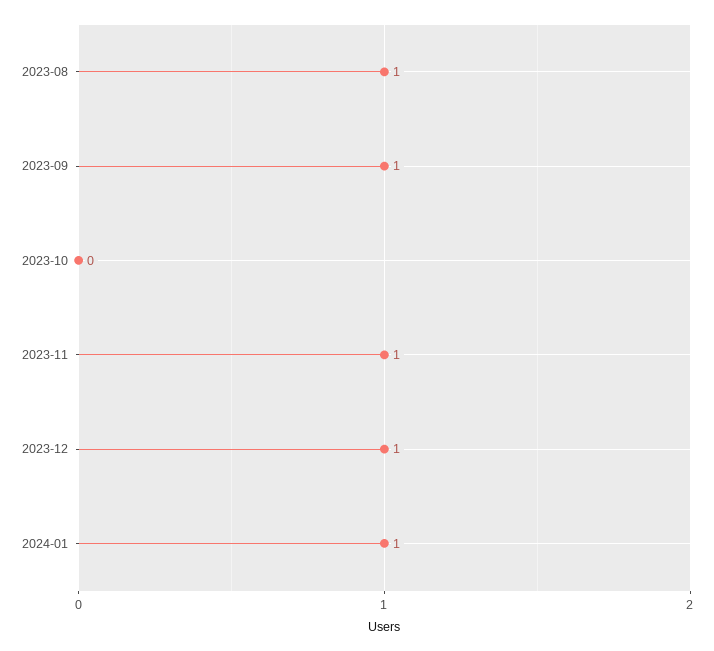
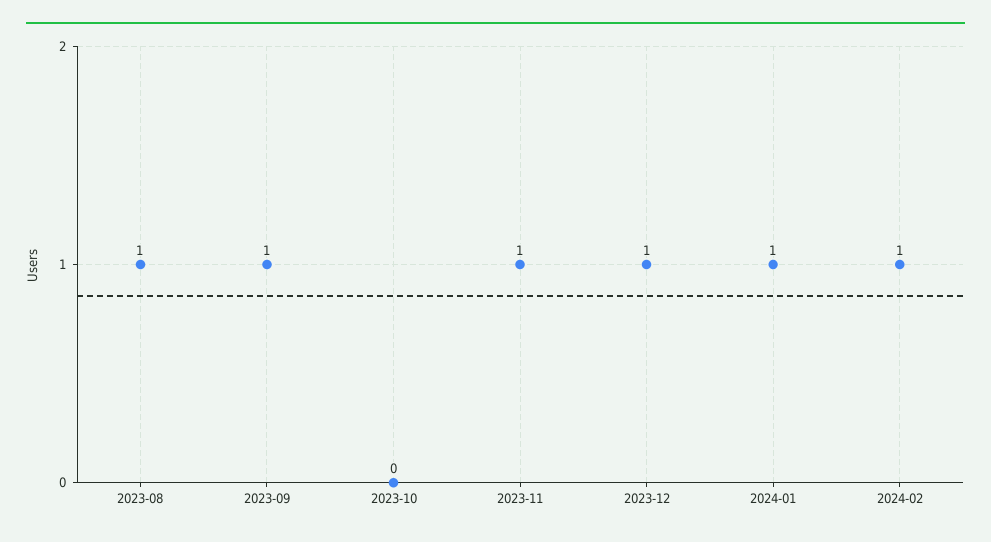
2024-02: none -> 1

